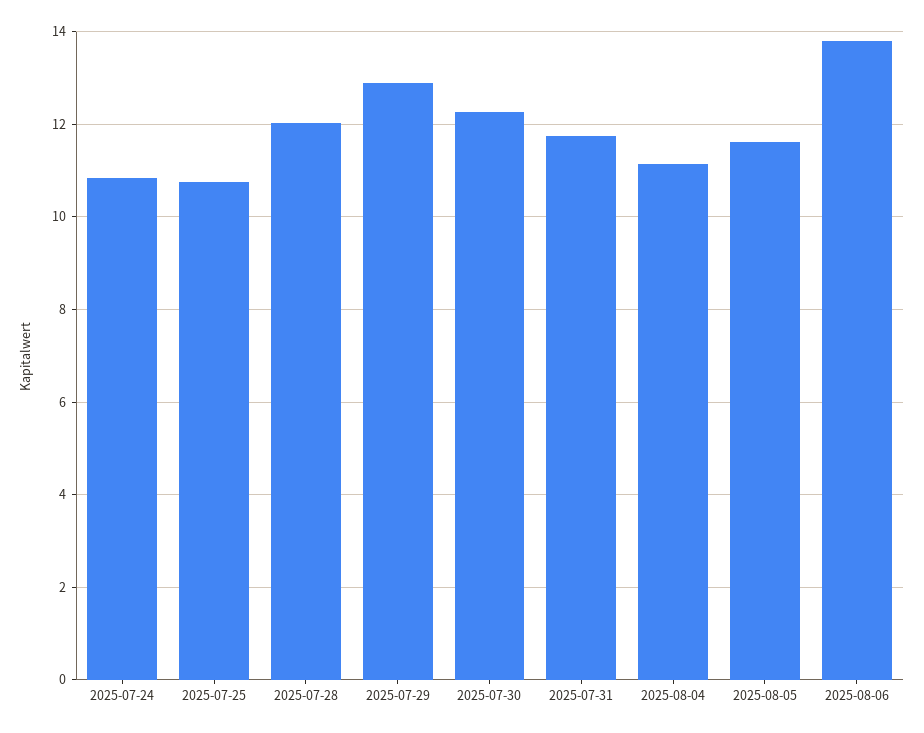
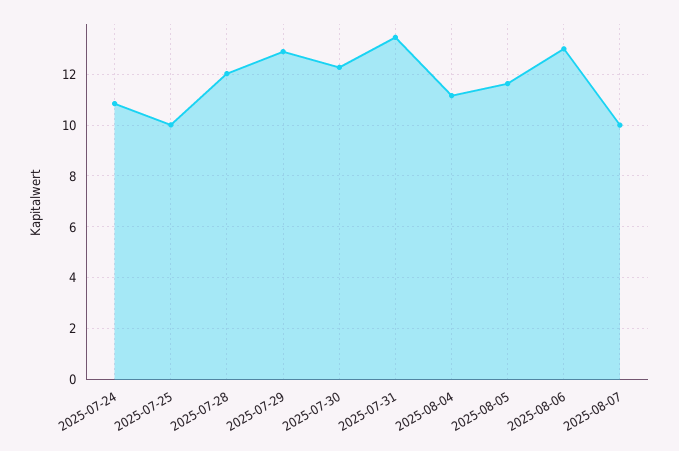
2025-07-25: 10.8 -> 10
2025-07-31: 11.8 -> 13.5
2025-08-06: 13.8 -> 13
2025-08-07: none -> 10

